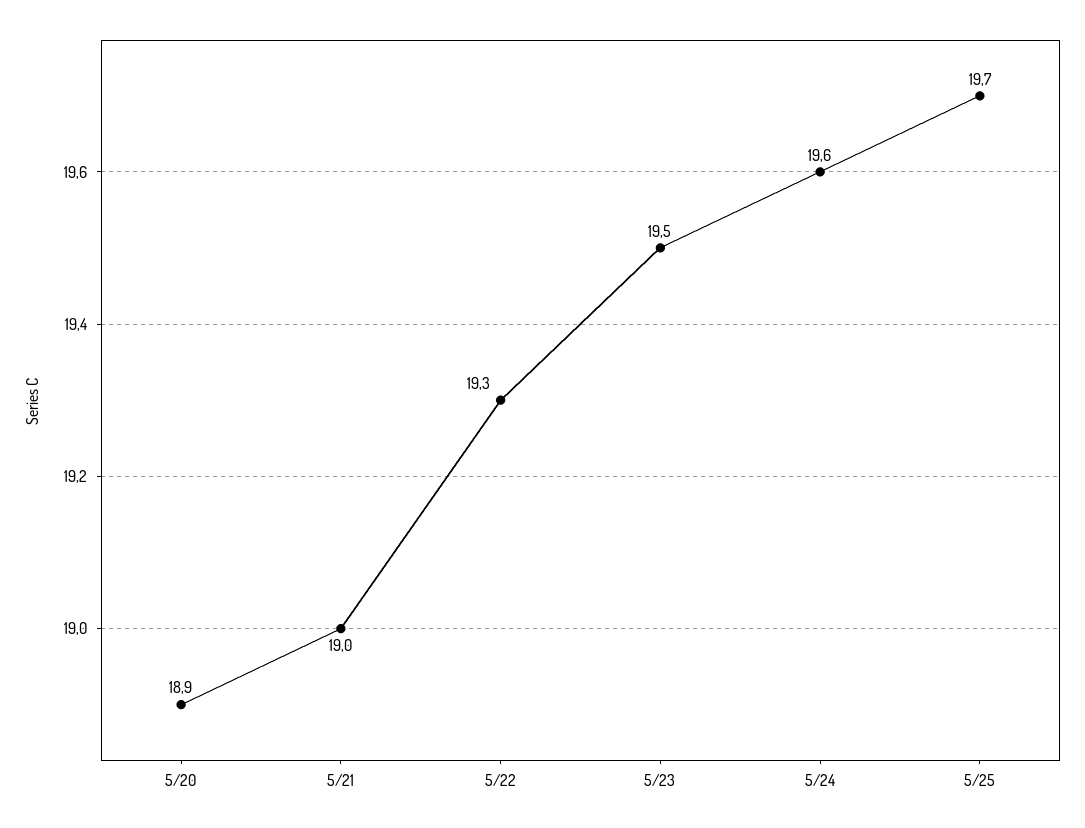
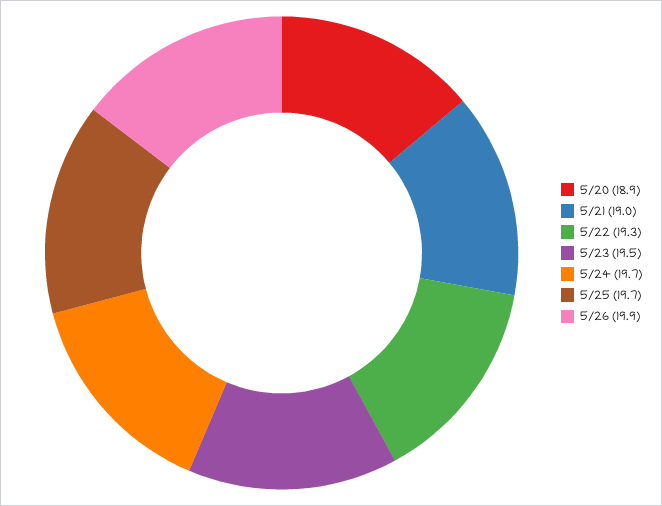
5/24: 19.6 -> 19.7
5/26: none -> 19.9

